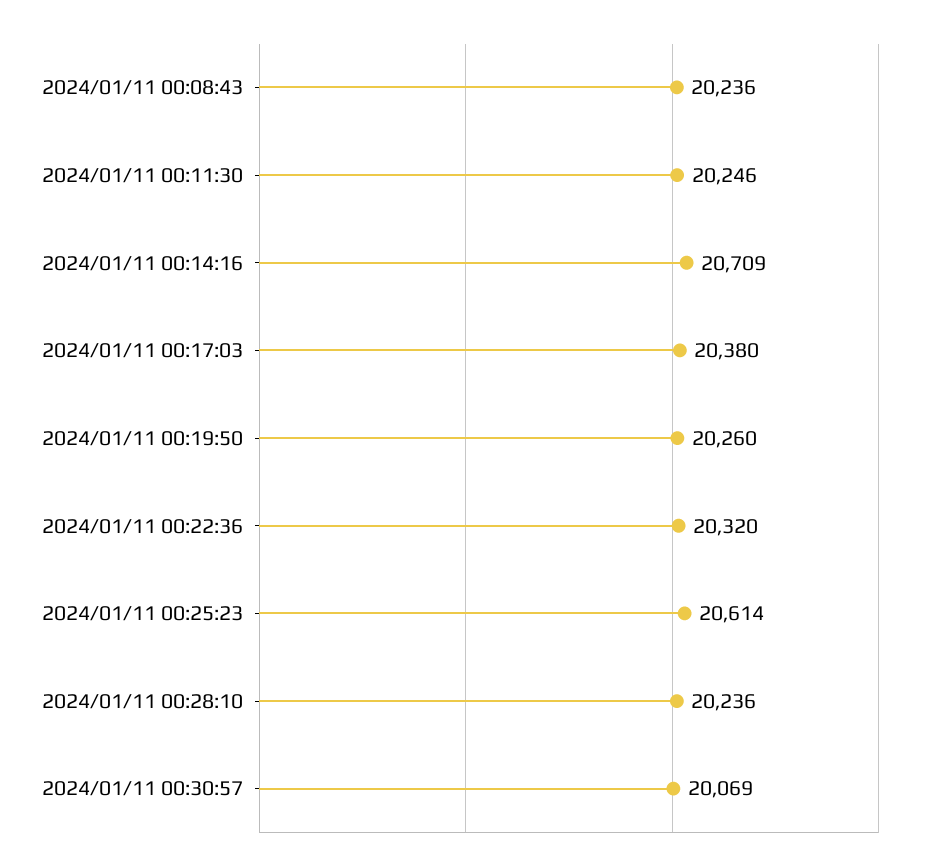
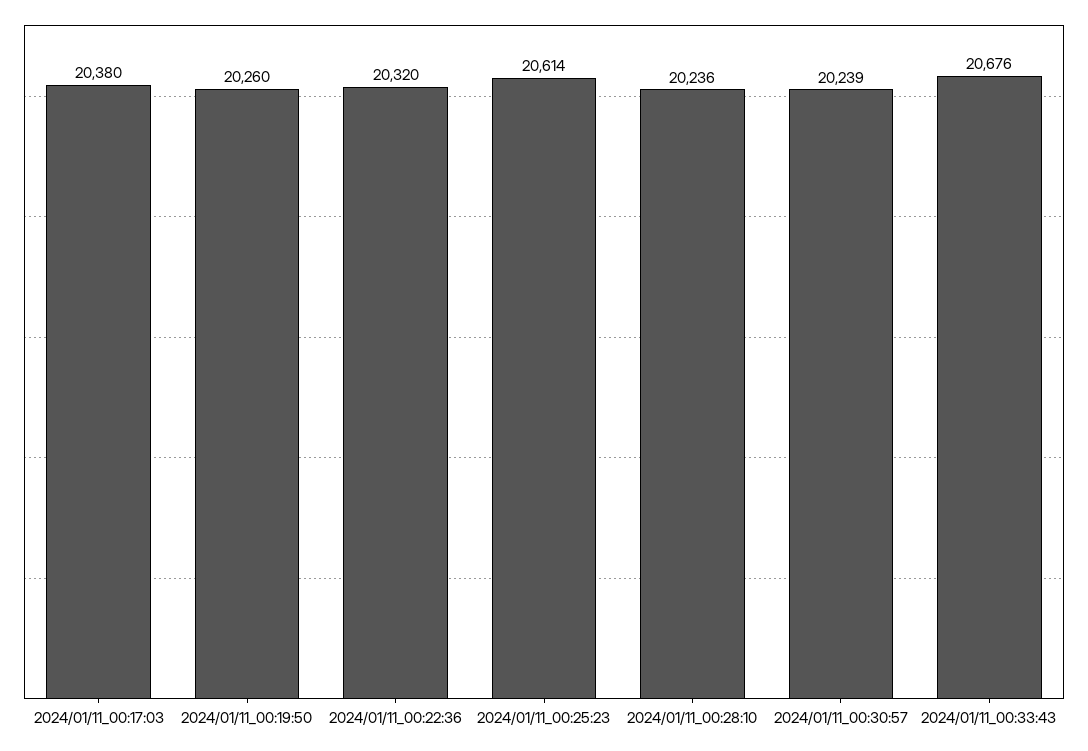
2024/01/11 00:08:43: 20236 -> none
2024/01/11 00:11:30: 20246 -> none
2024/01/11 00:14:16: 20709 -> none
2024/01/11 00:30:57: 20069 -> 20239
2024/01/11_00:33:43: none -> 20676

